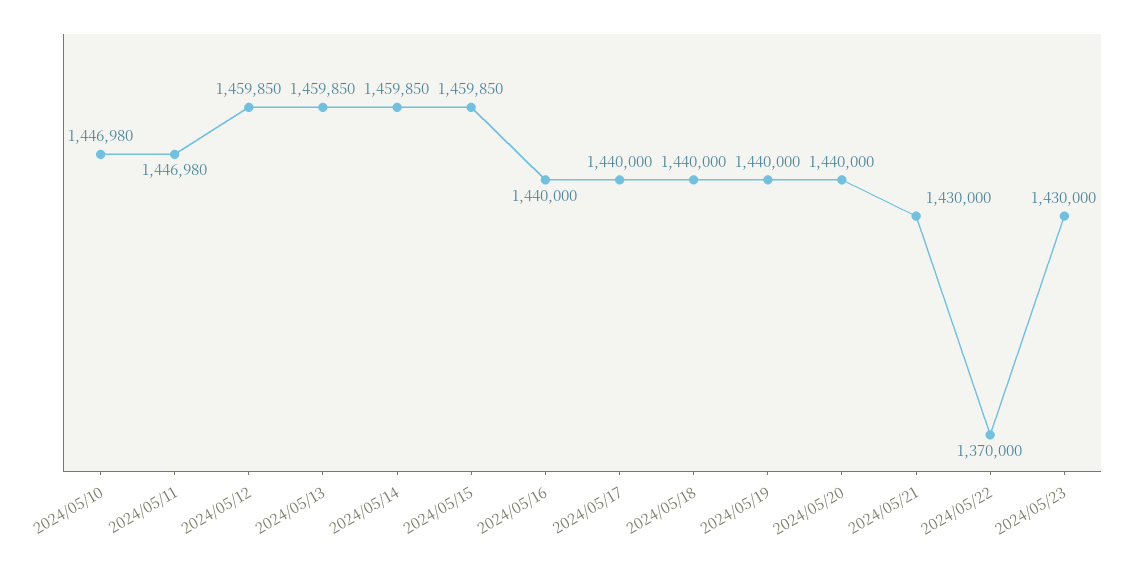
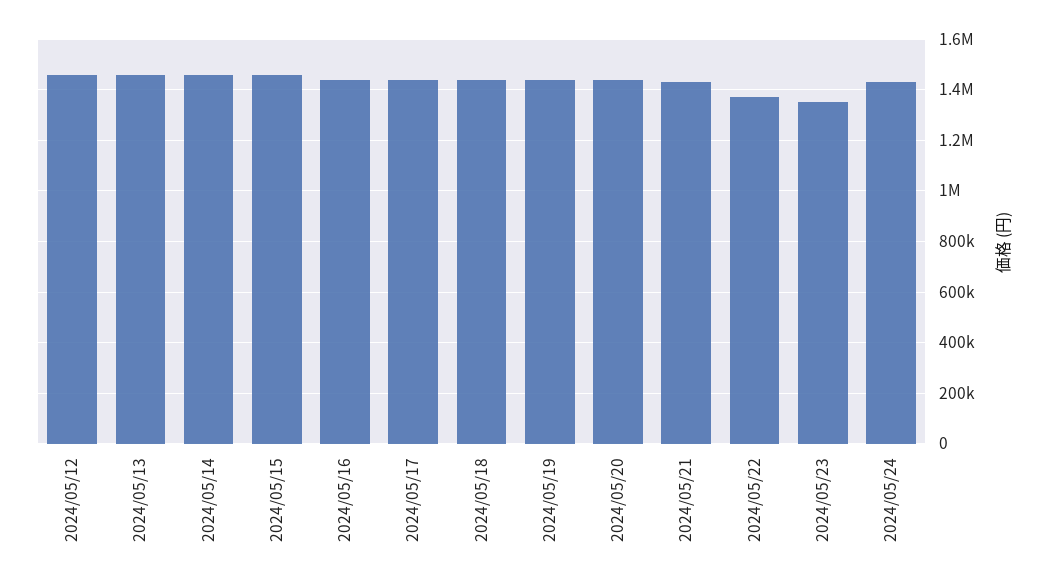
2024/05/10: 1446980 -> none
2024/05/11: 1446980 -> none
2024/05/23: 1430000 -> 1350000
2024/05/24: none -> 1425000

